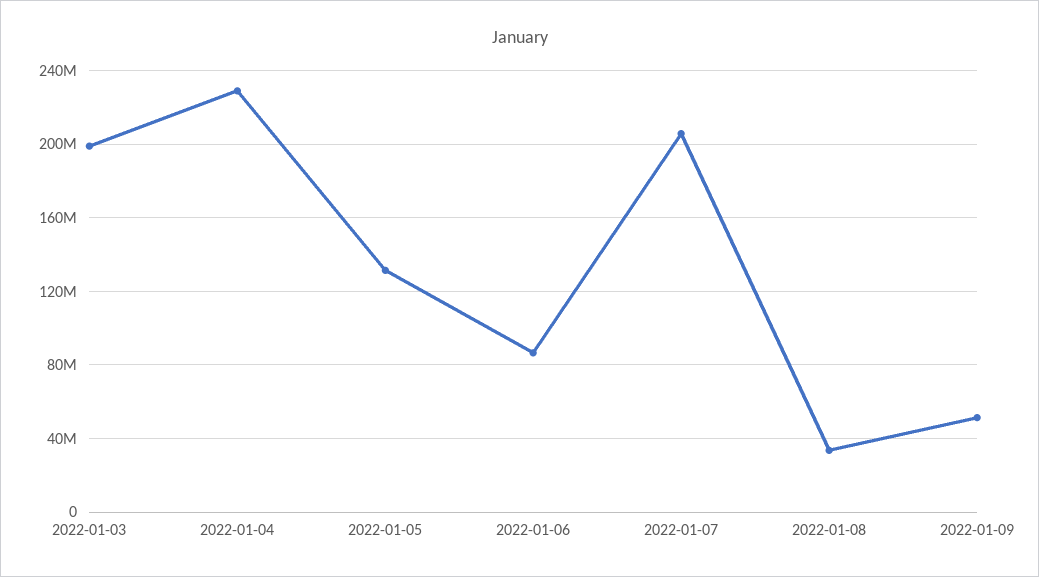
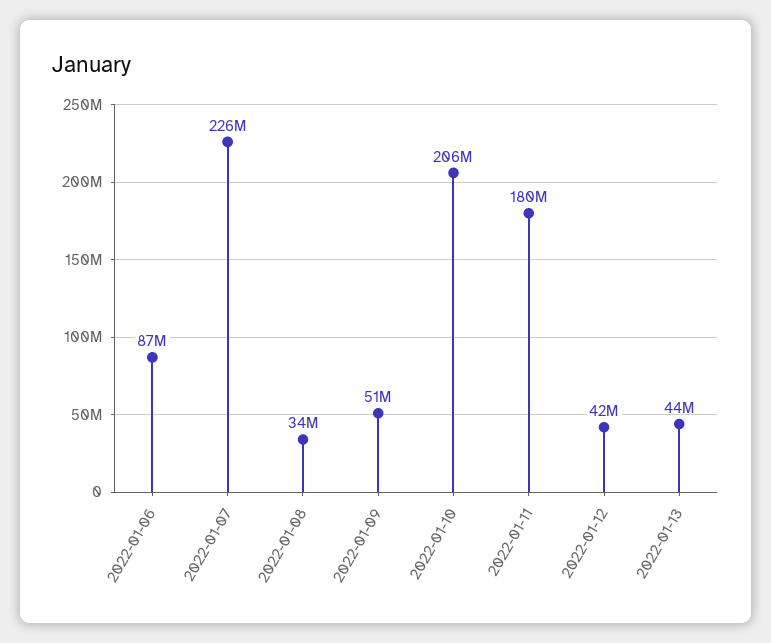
2022-01-03: 200000000 -> none
2022-01-04: 230000000 -> none
2022-01-05: 130000000 -> none
2022-01-07: 205000000 -> 226000000
2022-01-10: none -> 206000000
2022-01-11: none -> 180000000
2022-01-12: none -> 42000000
2022-01-13: none -> 44000000

